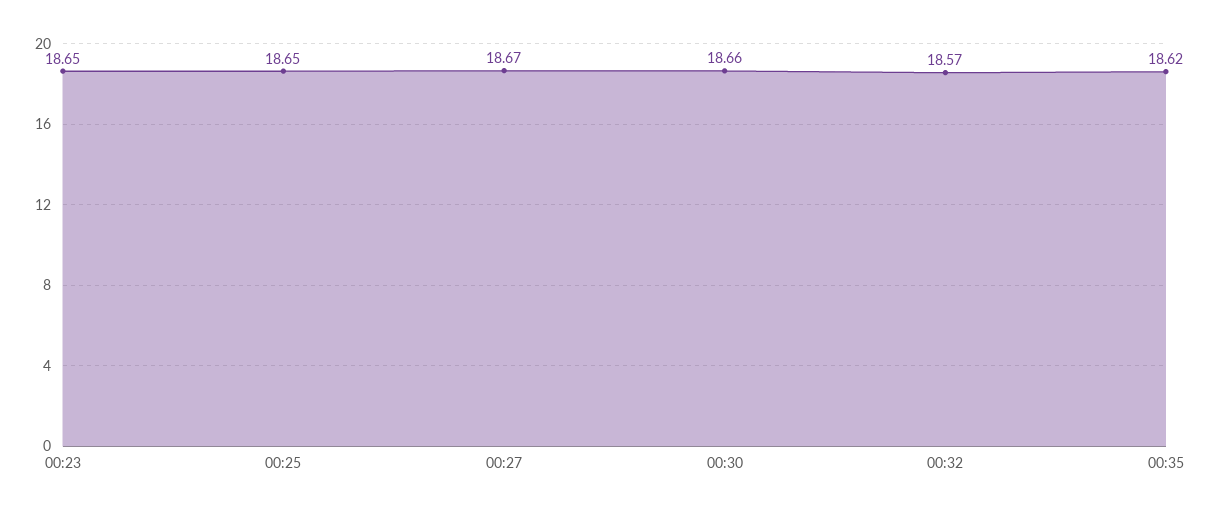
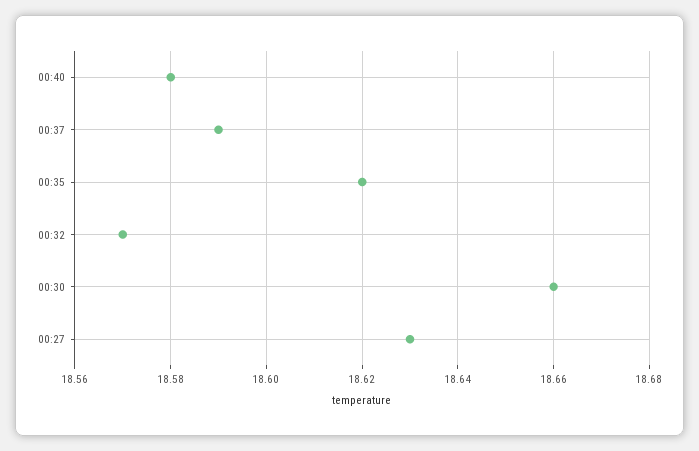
00:23: 18.65 -> none
00:25: 18.65 -> none
00:27: 18.67 -> 18.63
00:40: none -> 18.58
00:37: none -> 18.59

